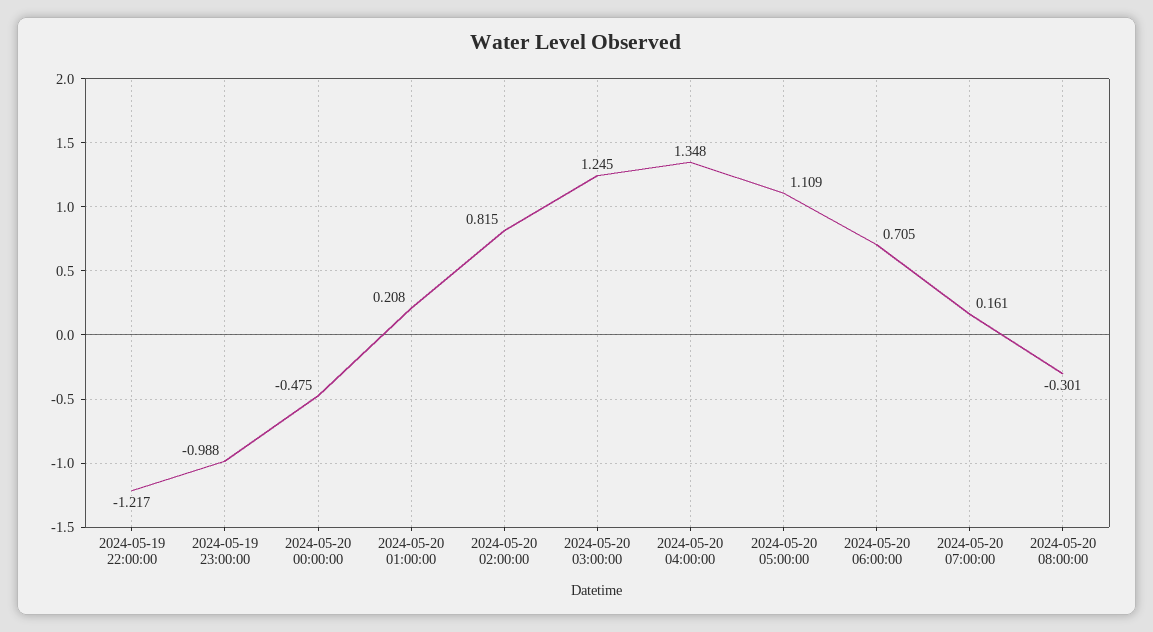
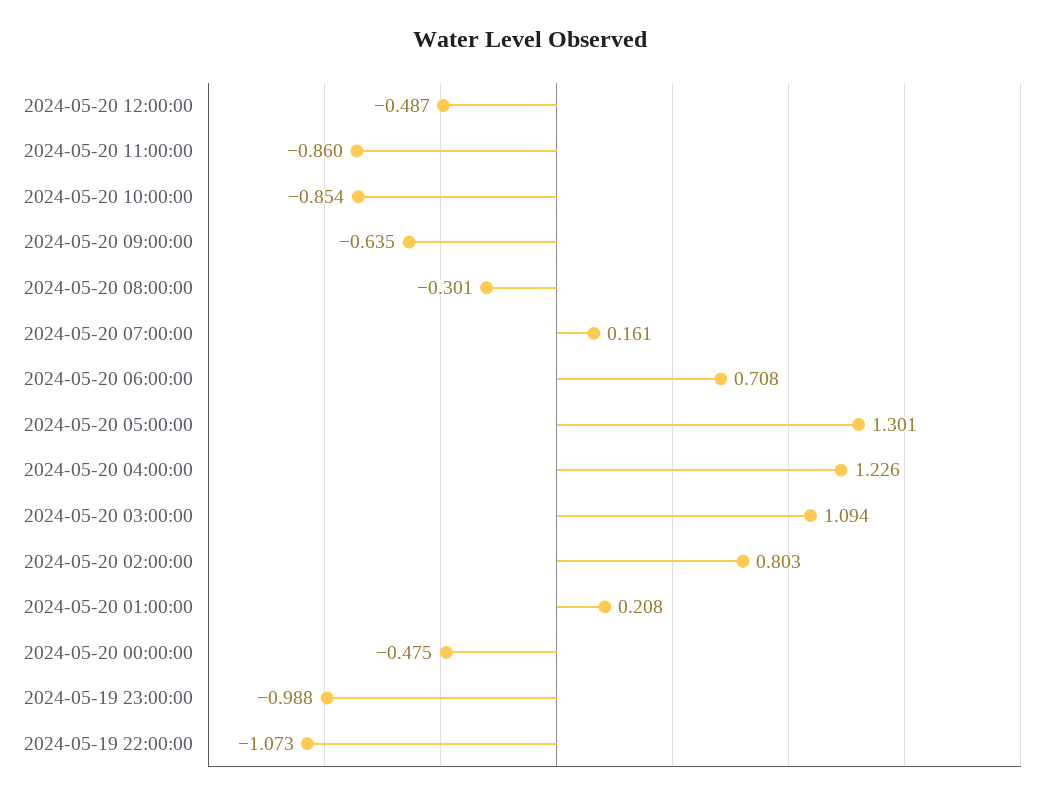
2024-05-19 22:00:00: -1.217 -> -1.073
2024-05-20 02:00:00: 0.815 -> 0.803
2024-05-20 03:00:00: 1.245 -> 1.094
2024-05-20 04:00:00: 1.348 -> 1.226
2024-05-20 05:00:00: 1.109 -> 1.301
2024-05-20 06:00:00: 0.705 -> 0.708
2024-05-20 12:00:00: none -> -0.487
2024-05-20 11:00:00: none -> -0.86
2024-05-20 10:00:00: none -> -0.854
2024-05-20 09:00:00: none -> -0.635

